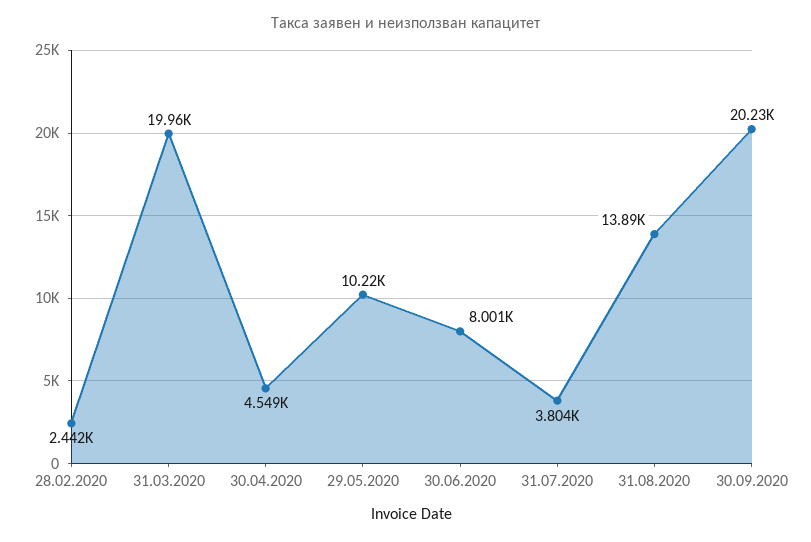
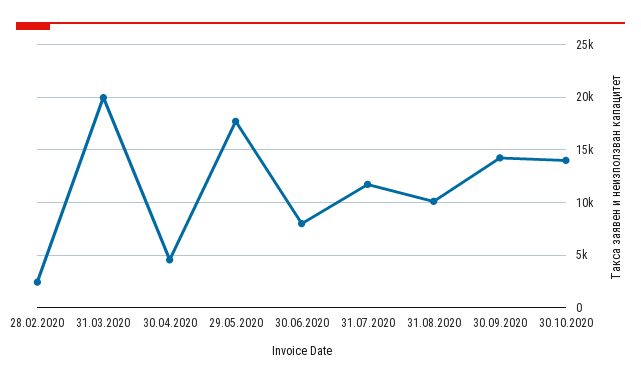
29.05.2020: 10220 -> 18000
31.07.2020: 3804 -> 12000
31.08.2020: 13890 -> 10000
30.09.2020: 20230 -> 14000
30.10.2020: none -> 14000

